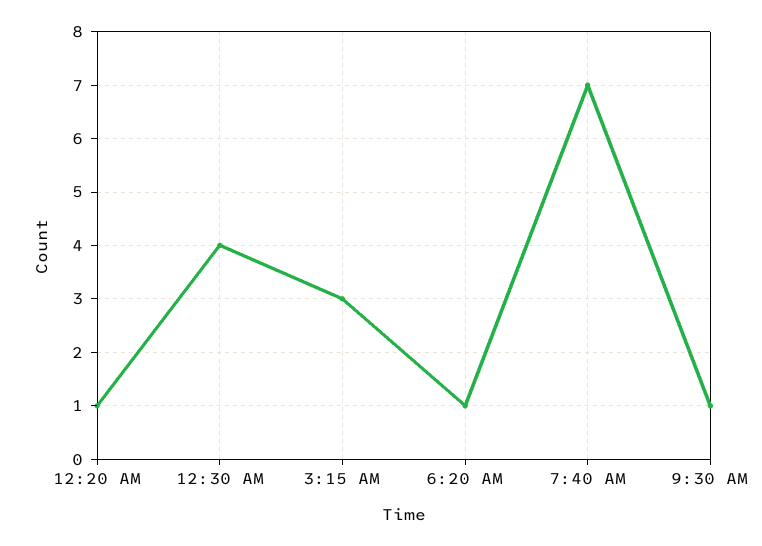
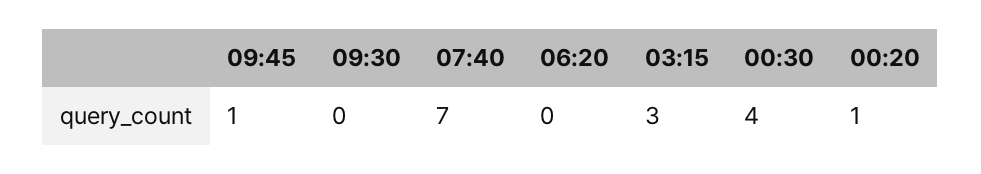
6:20 AM: 1 -> 0
9:30 AM: 1 -> 0
09:45: none -> 1

